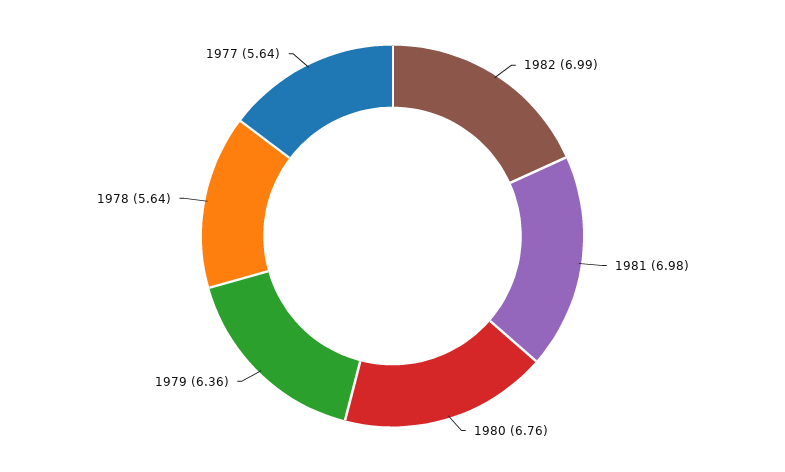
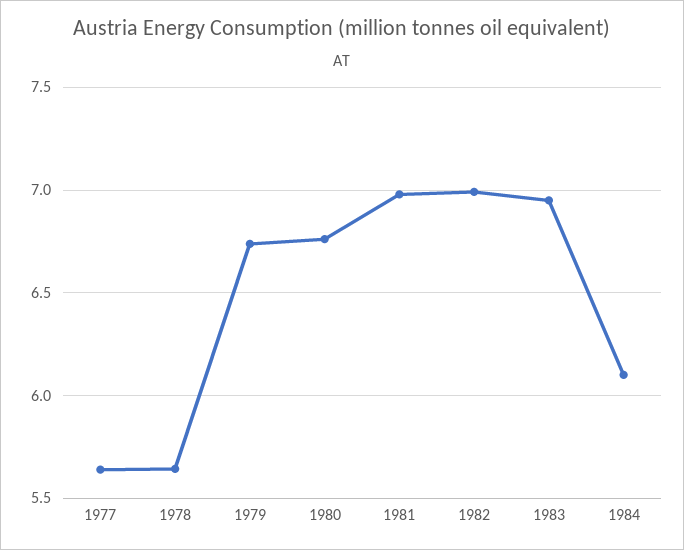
1979: 6.36 -> 6.75
1983: none -> 6.95
1984: none -> 6.1

